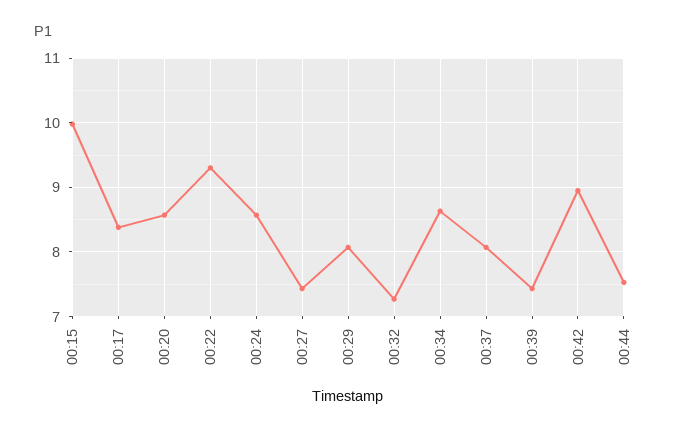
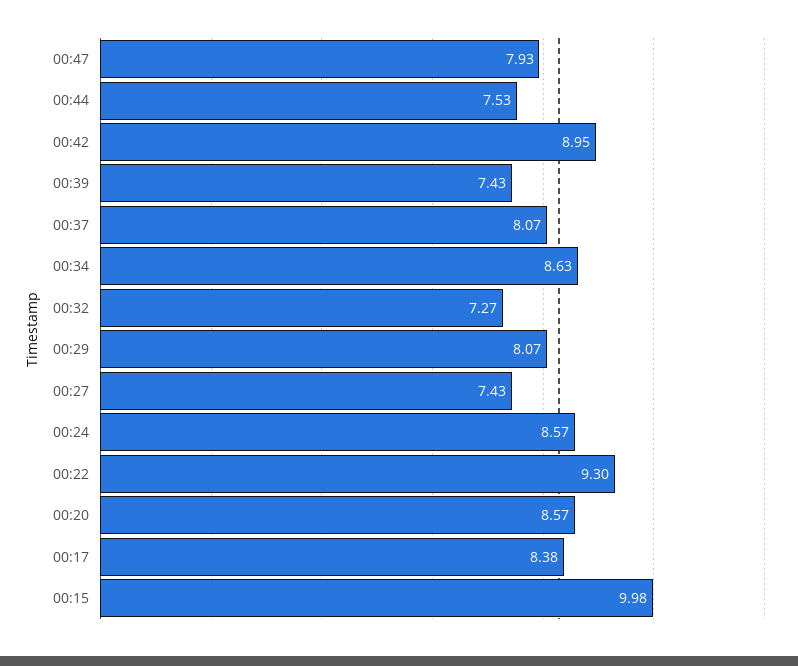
00:47: none -> 7.93

